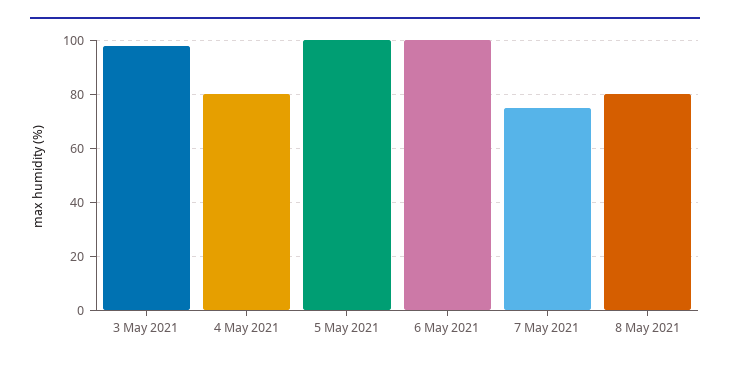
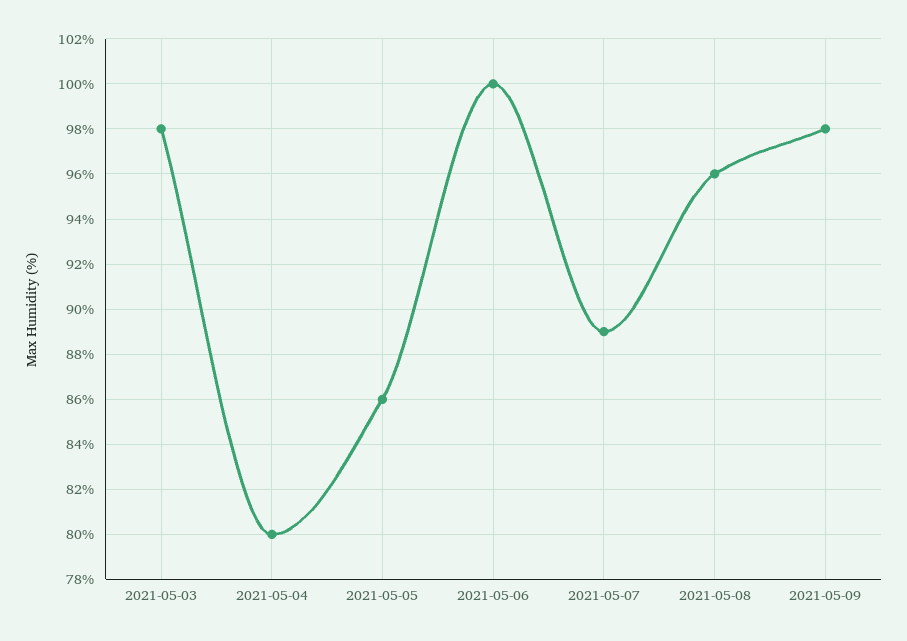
5 May 2021: 100 -> 86
7 May 2021: 75 -> 89
8 May 2021: 80 -> 96
2021-05-09: none -> 98

